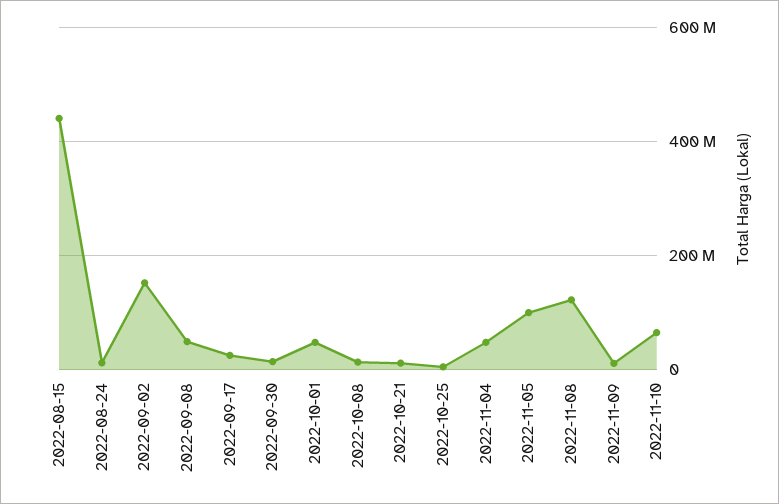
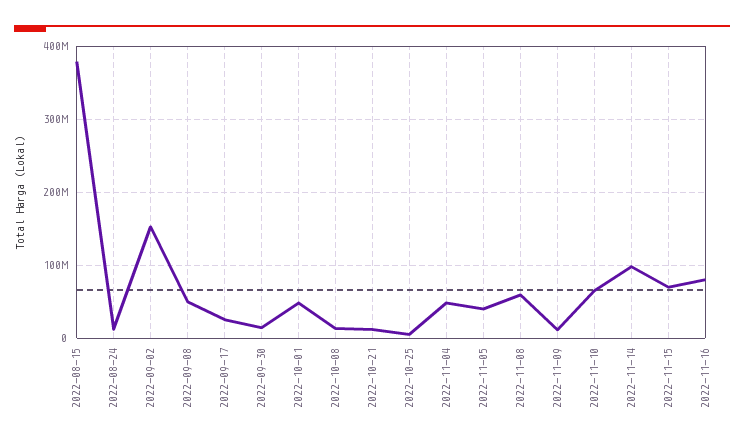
2022-08-15: 440000000 -> 380000000
2022-11-05: 100000000 -> 40000000
2022-11-08: 120000000 -> 60000000
2022-11-14: none -> 100000000
2022-11-15: none -> 70000000
2022-11-16: none -> 80000000

